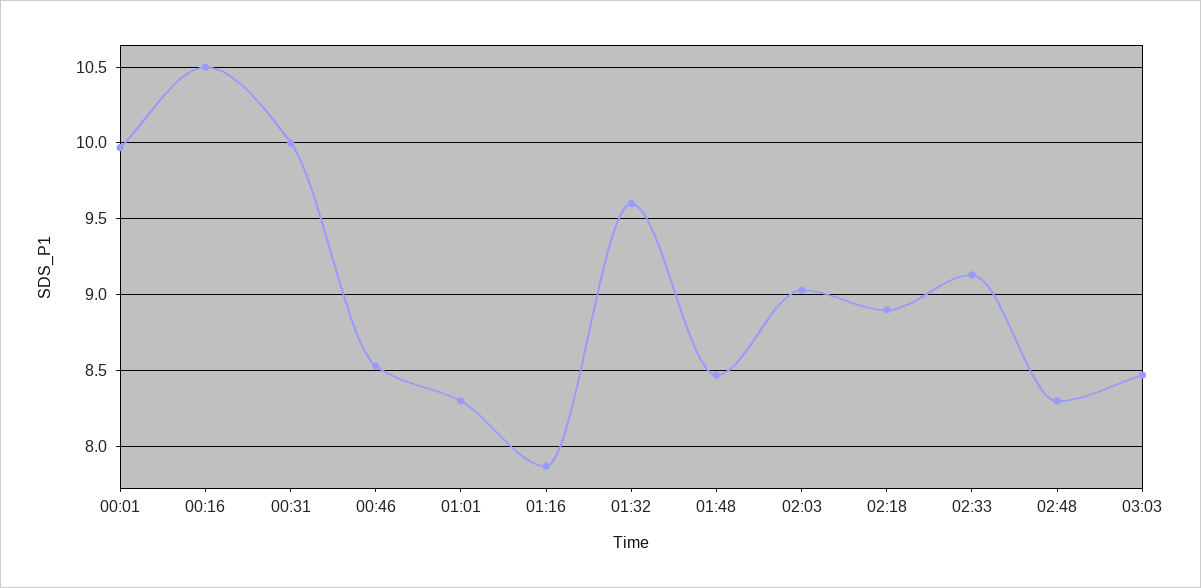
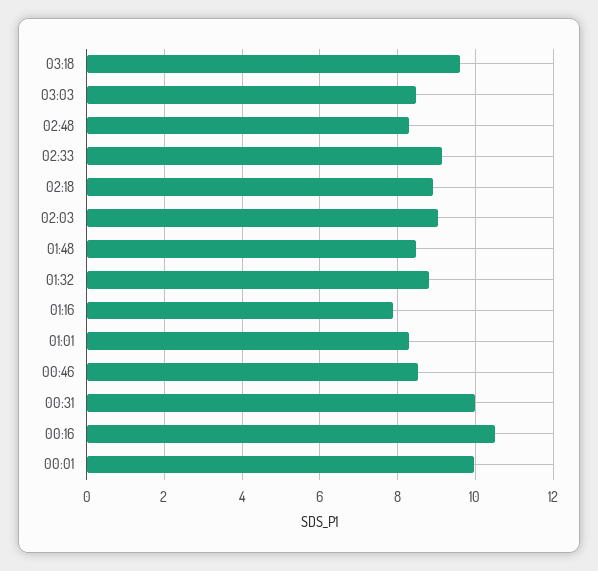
01:32: 9.6 -> 8.8
03:18: none -> 9.6

